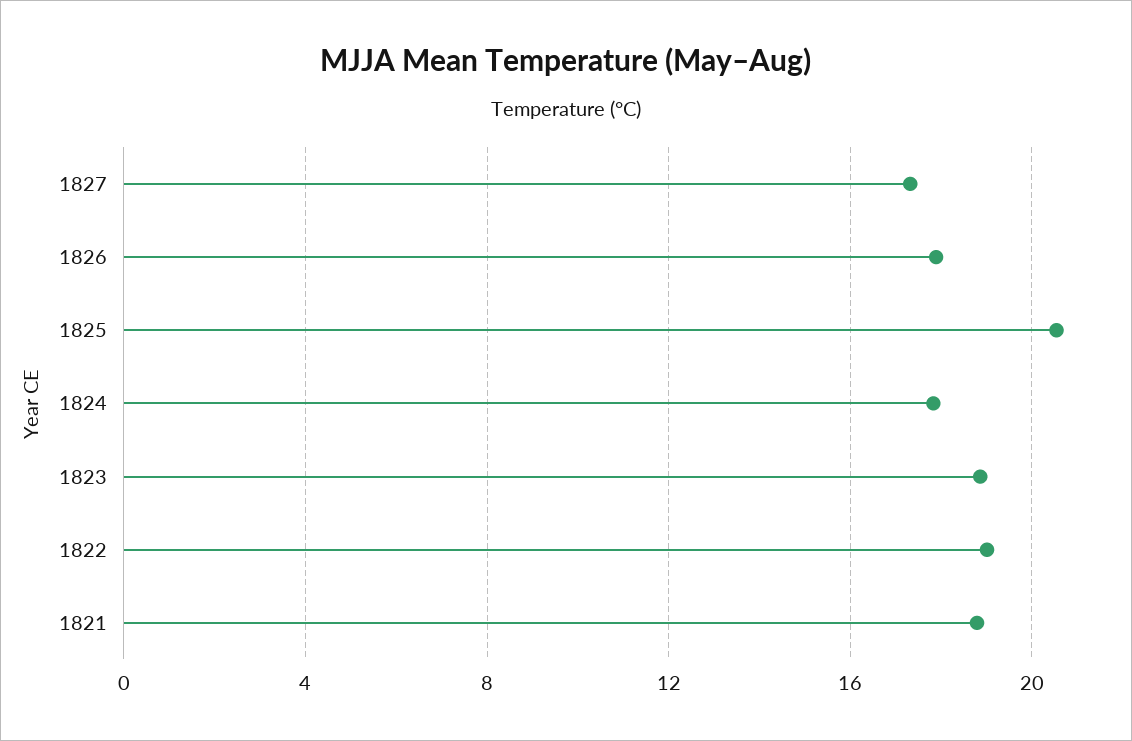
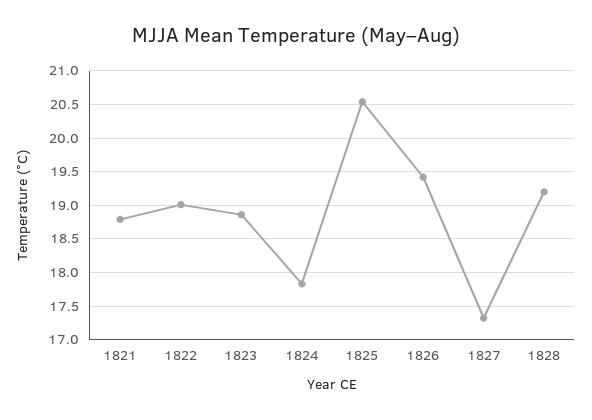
1826: 18 -> 19.4
1828: none -> 19.2

